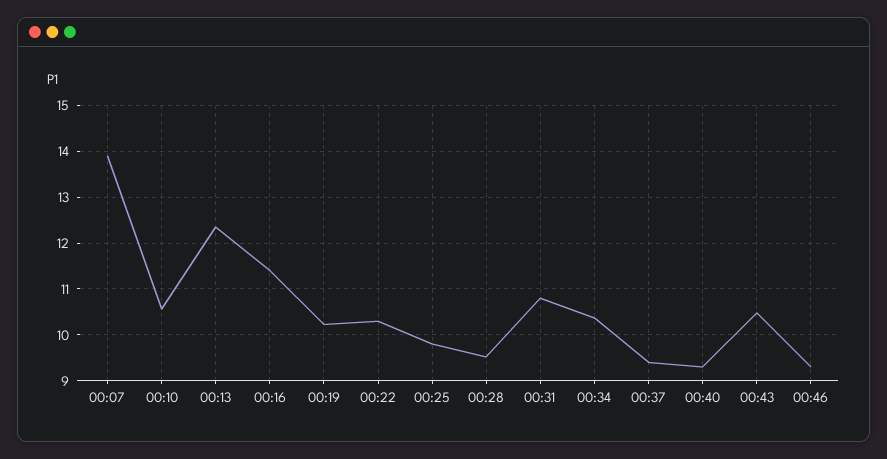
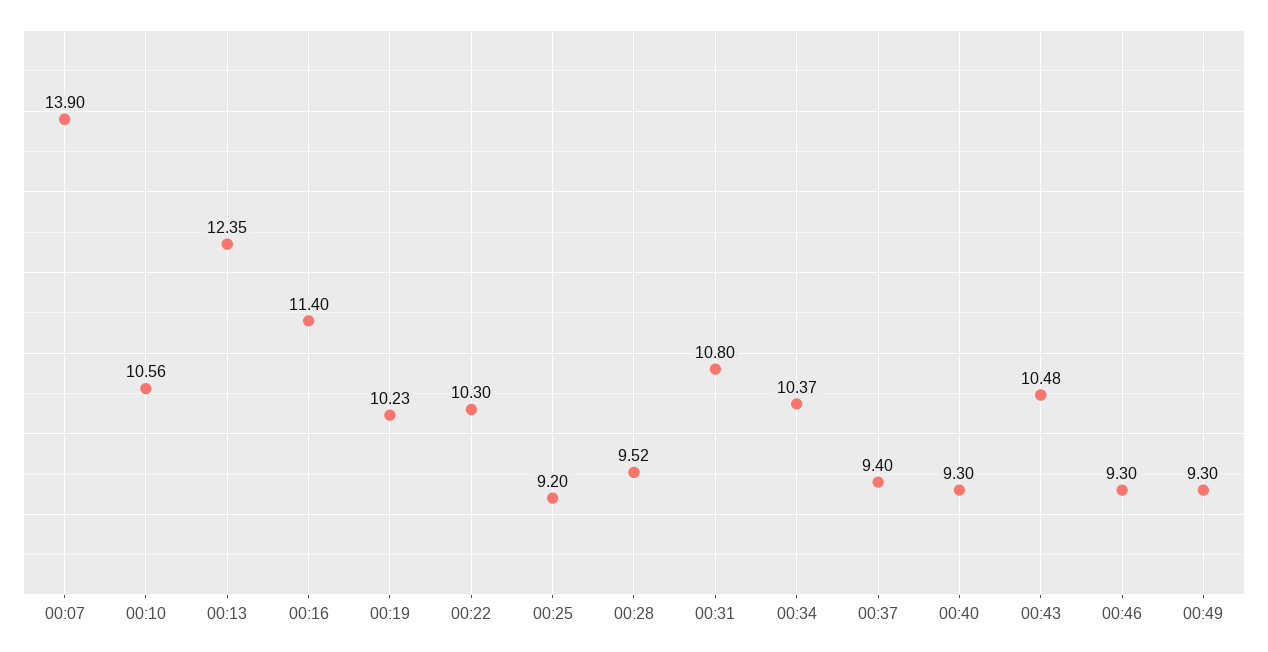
00:25: 9.8 -> 9.2
00:49: none -> 9.3

